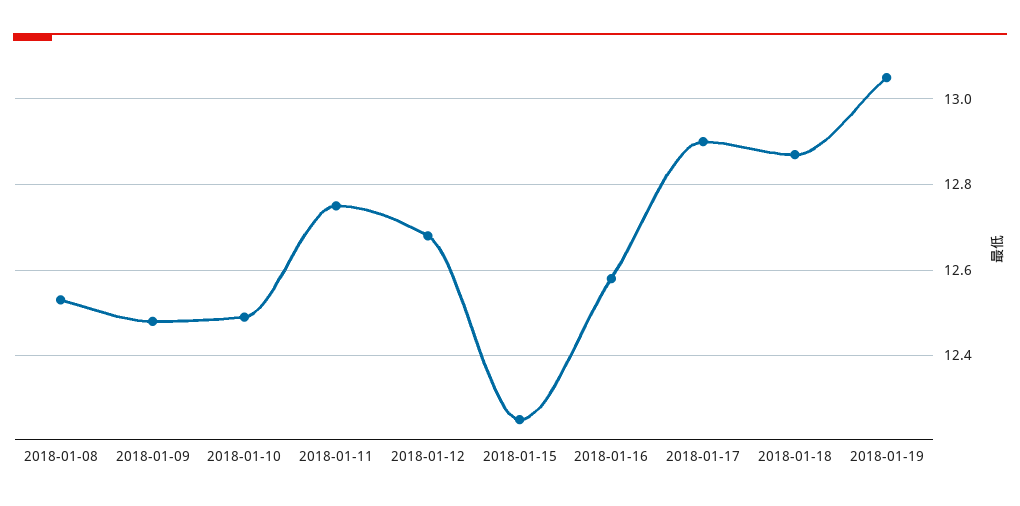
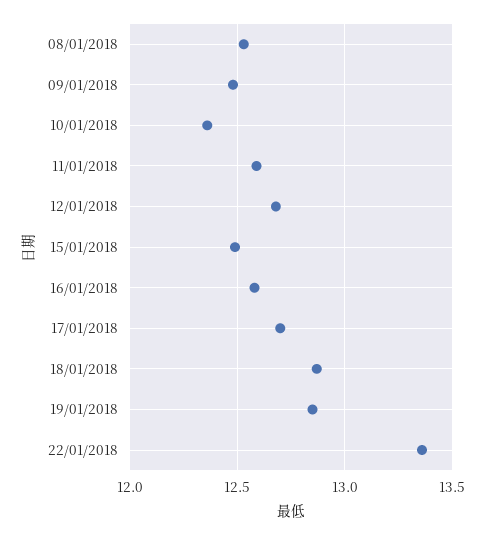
2018-01-10: 12.5 -> 12.35
2018-01-11: 12.75 -> 12.6
2018-01-15: 12.25 -> 12.5
2018-01-17: 12.9 -> 12.7
2018-01-19: 13.05 -> 12.85
22/01/2018: none -> 13.35

